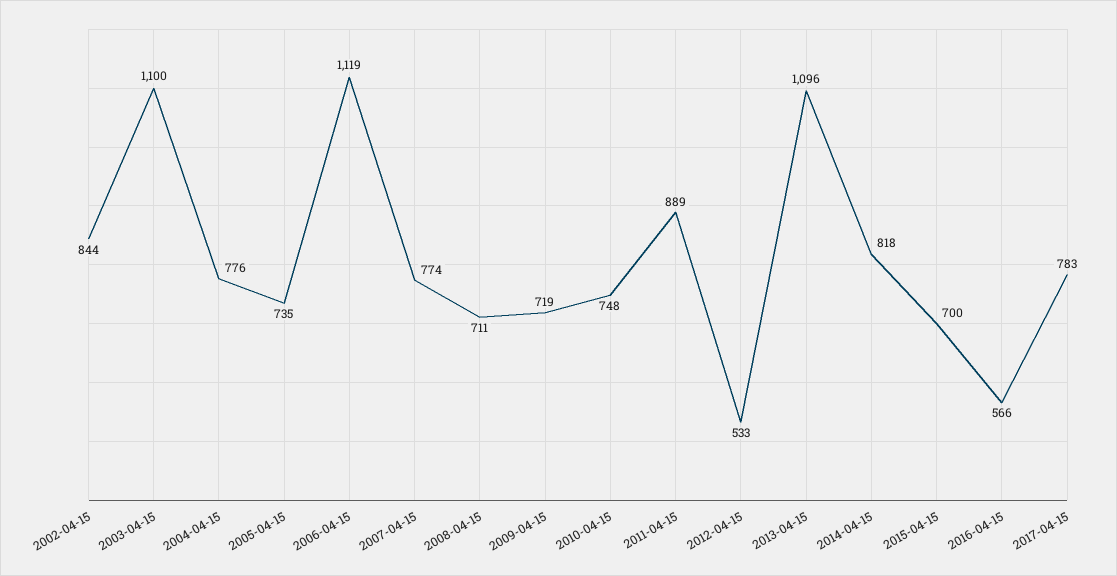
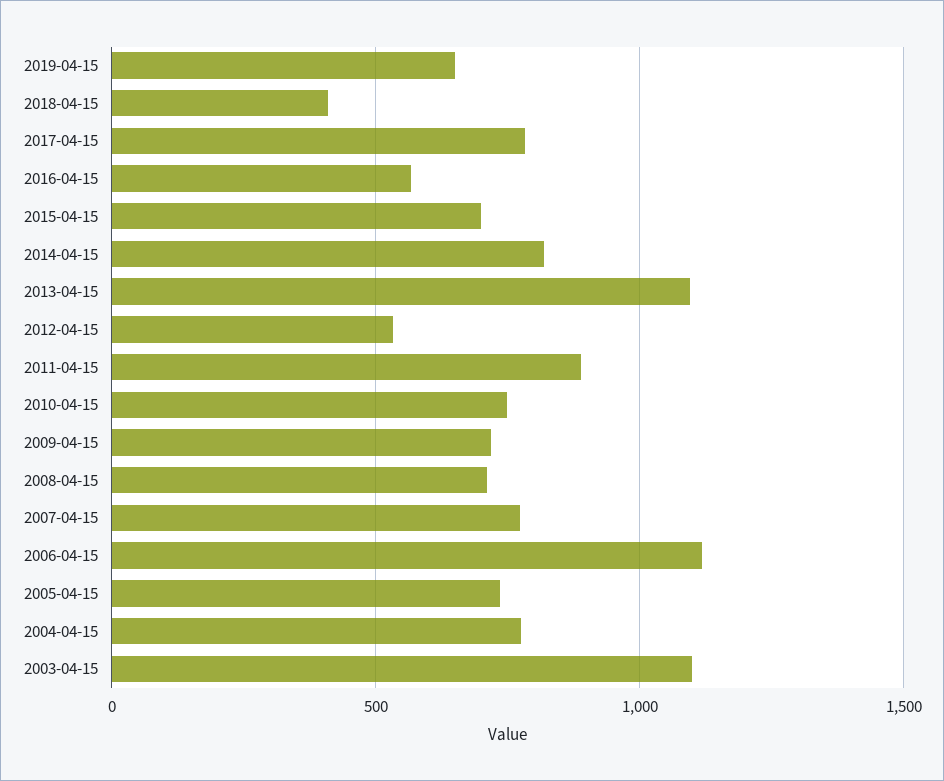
2002-04-15: 844 -> none
2019-04-15: none -> 650
2018-04-15: none -> 400

